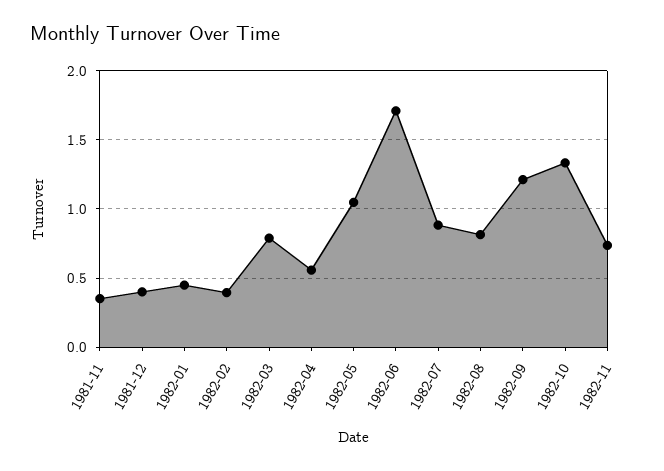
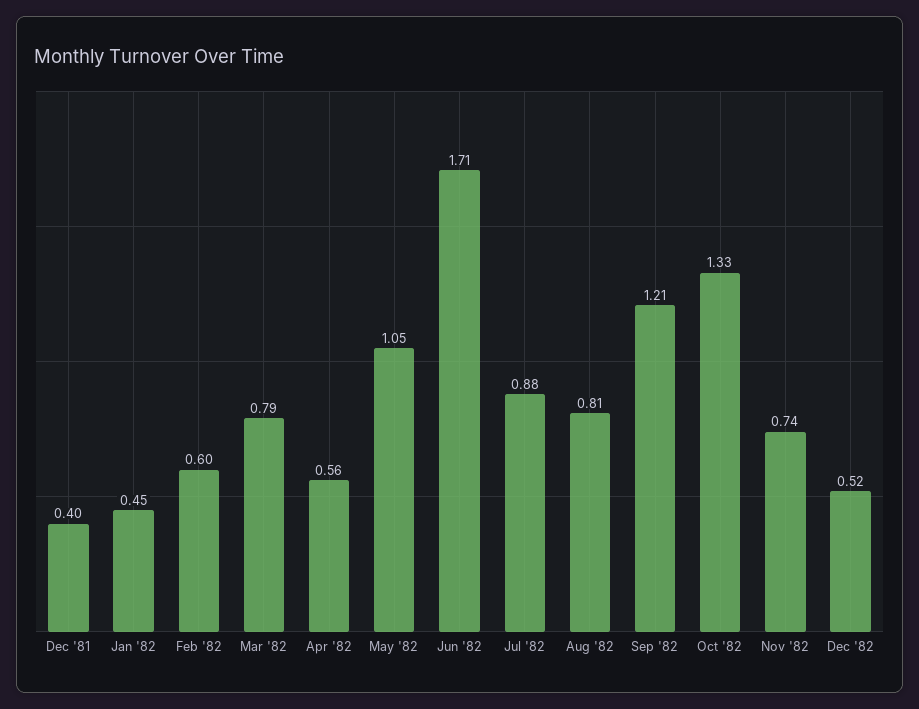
1981-11: 0.35 -> none
1982-02: 0.4 -> 0.6
Dec '82: none -> 0.52

